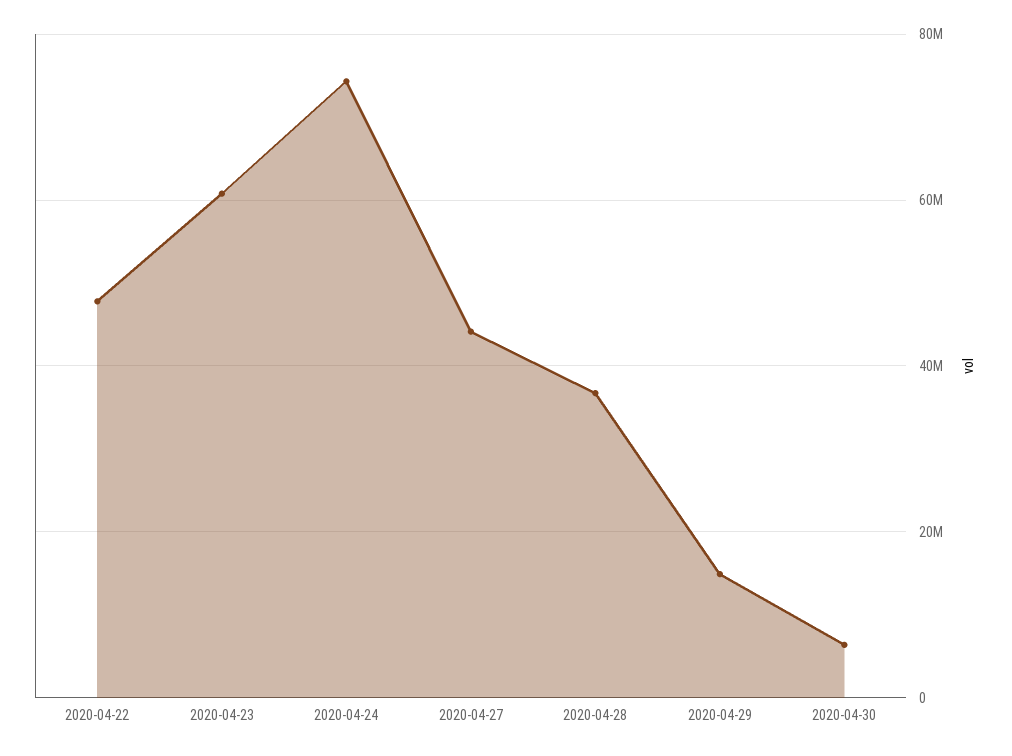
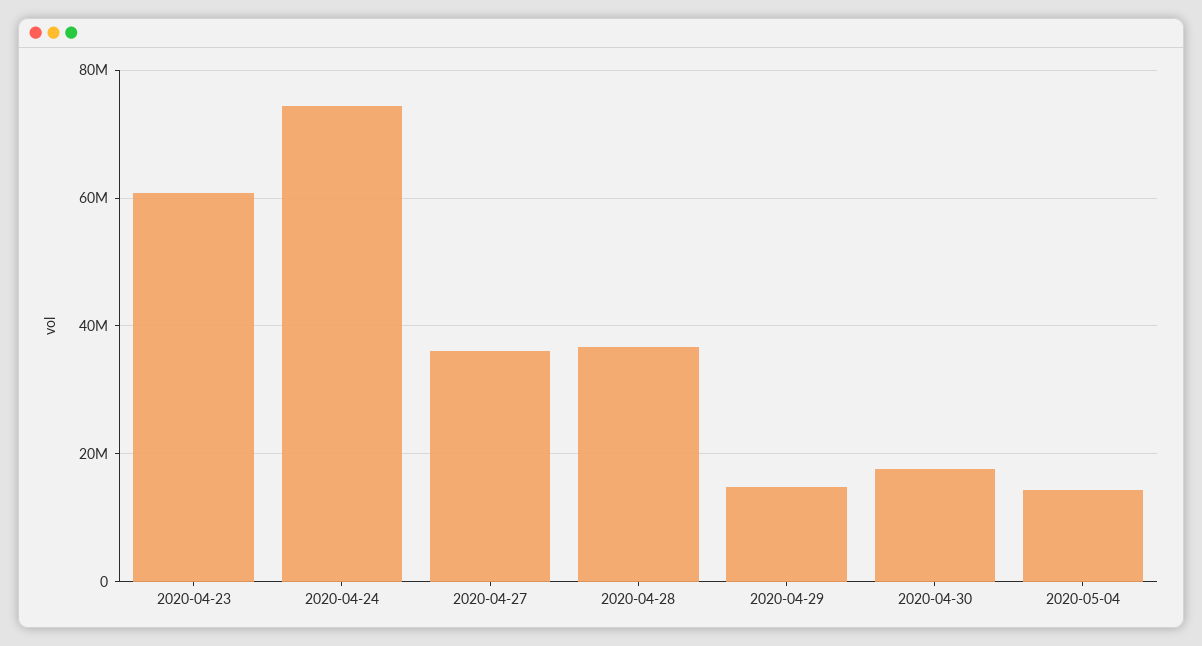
2020-04-22: 48000000 -> none
2020-04-27: 44000000 -> 36000000
2020-04-30: 6000000 -> 18000000
2020-05-04: none -> 14000000

